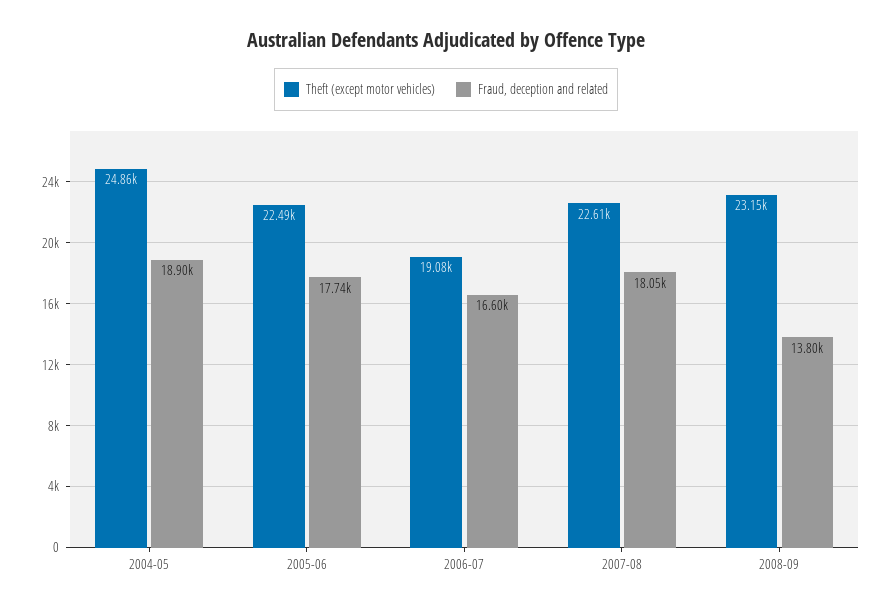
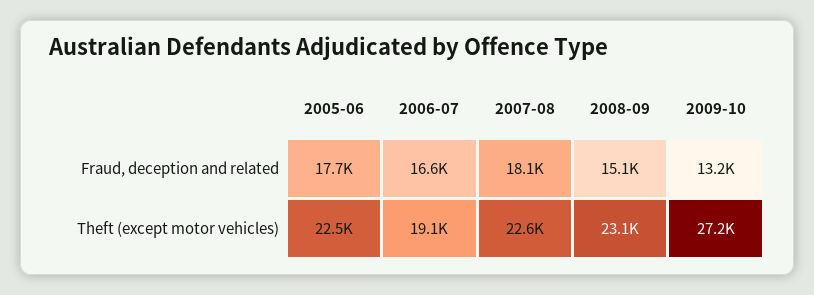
Theft (except motor vehicles), 2004-05: 24860 -> none
Fraud, deception and related, 2004-05: 18900 -> none
Fraud, deception and related, 2008-09: 13800 -> 15100
Fraud, deception and related, 2009-10: none -> 13200
Theft (except motor vehicles), 2009-10: none -> 27200

